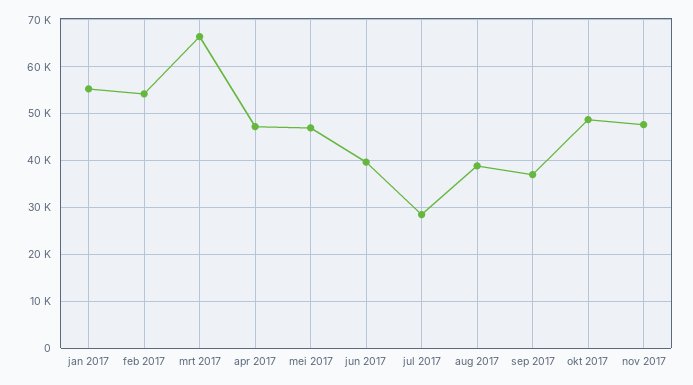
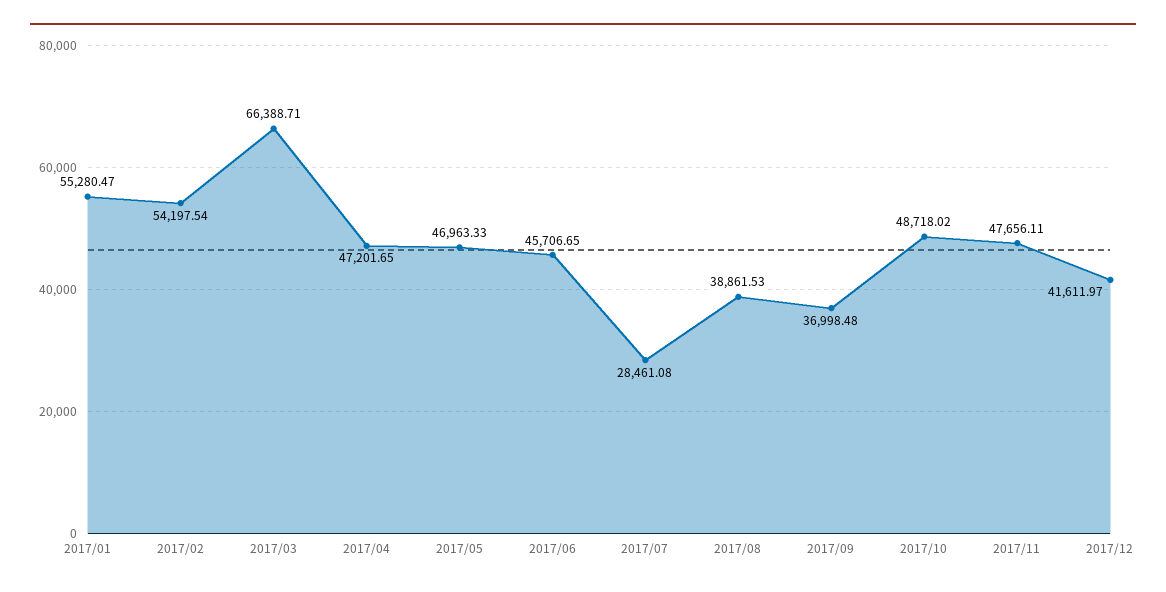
jun 2017: 40000 -> 45706.65
2017/12: none -> 41611.97

